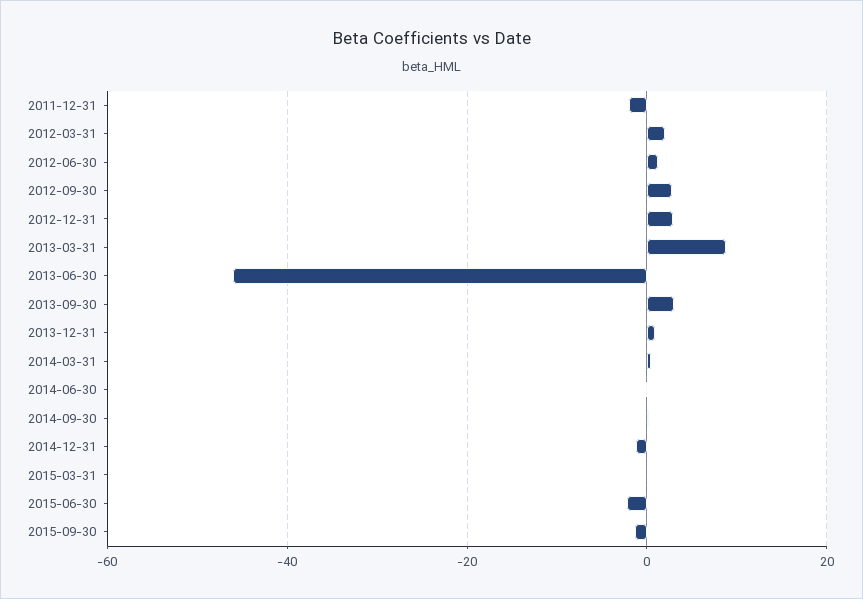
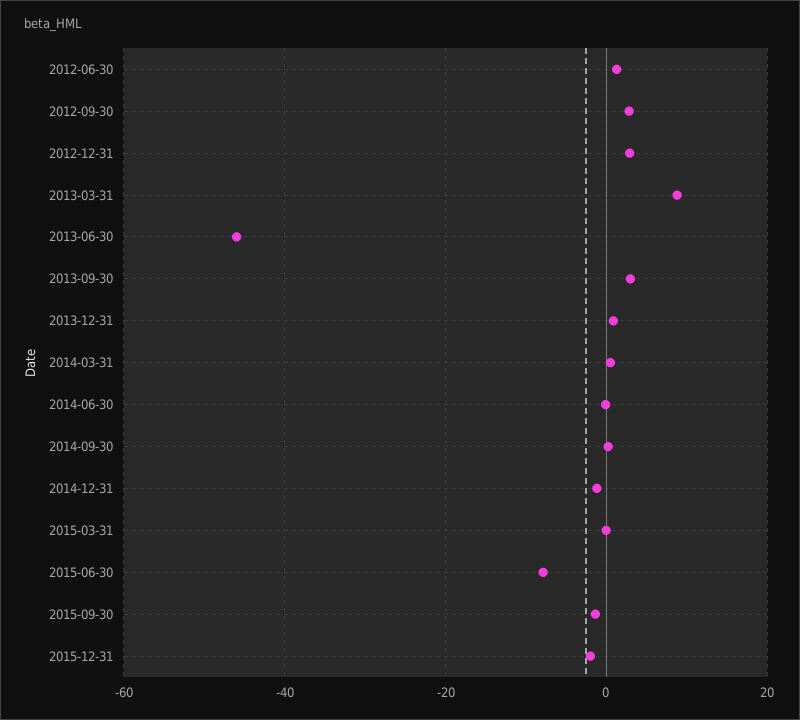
2011-12-31: -2 -> none
2012-03-31: 2 -> none
2015-06-30: -2 -> -8
2015-12-31: none -> -2

